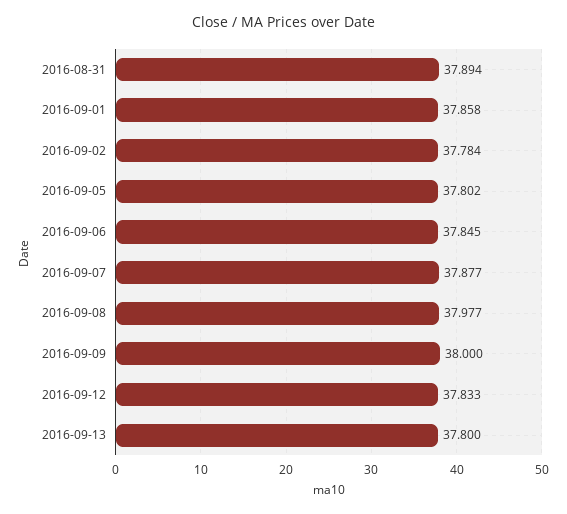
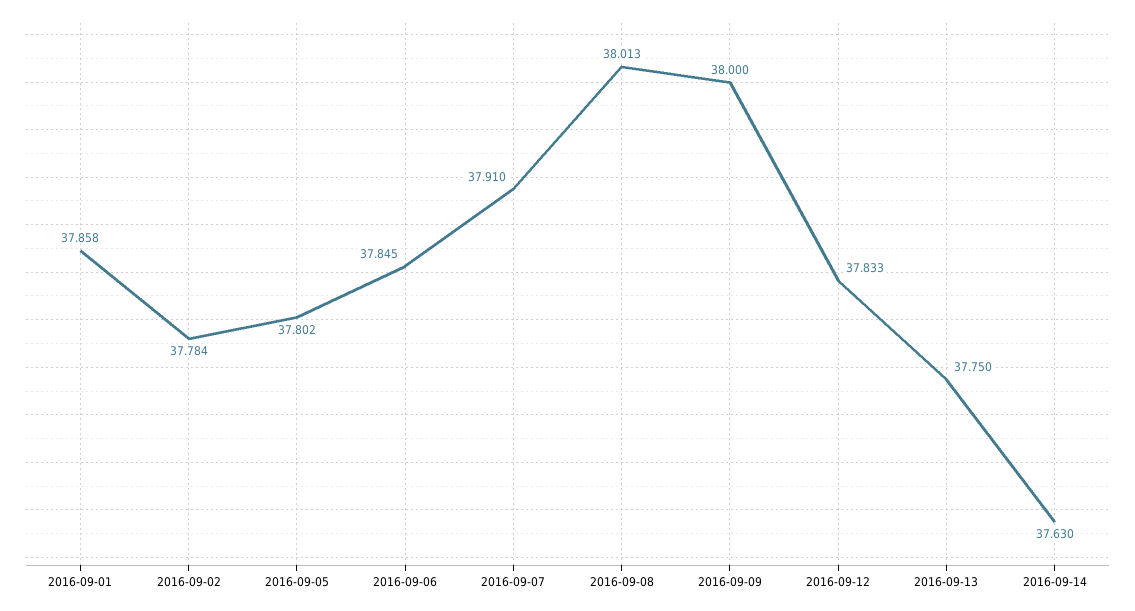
2016-08-31: 37.894 -> none
2016-09-07: 37.877 -> 37.91
2016-09-08: 37.977 -> 38.013
2016-09-13: 37.8 -> 37.75
2016-09-14: none -> 37.63

